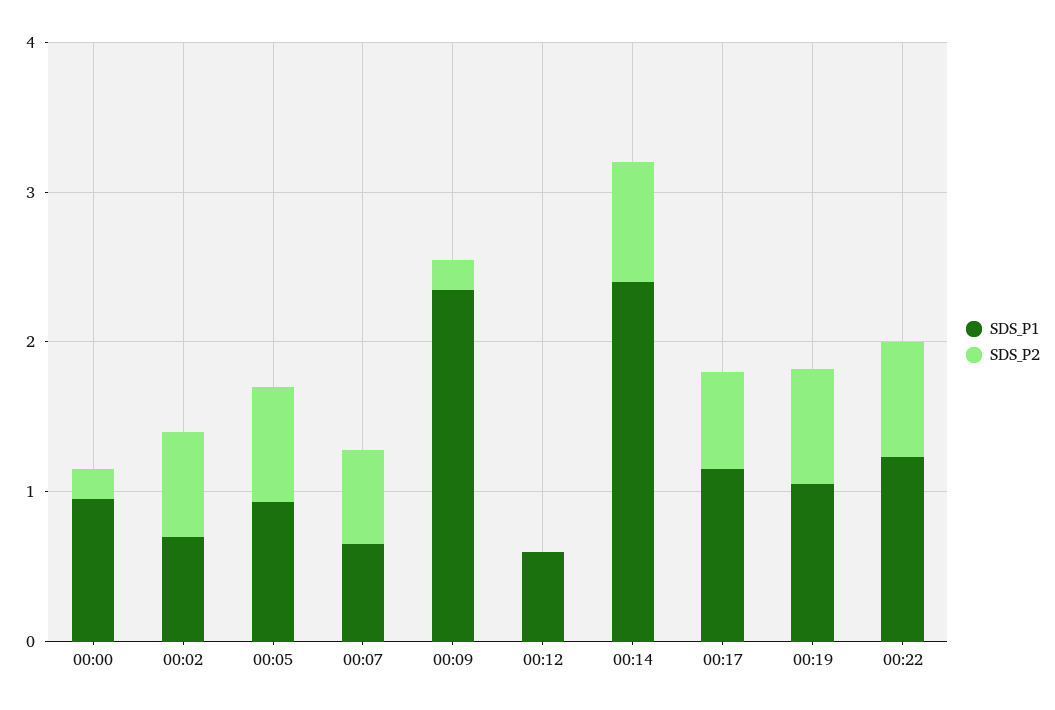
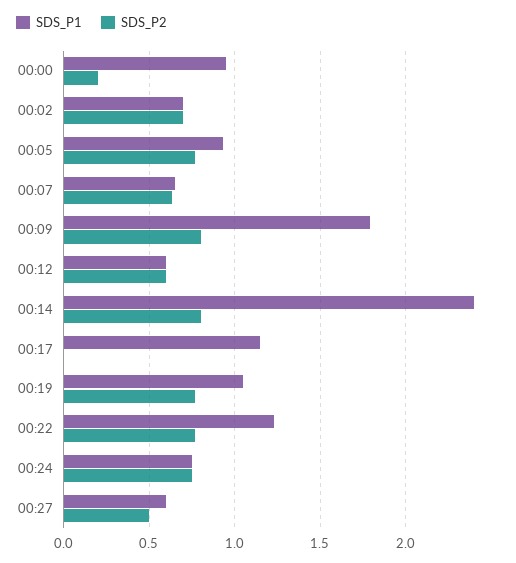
SDS_P1, 00:09: 2.4 -> 1.8
SDS_P2, 00:09: 0.2 -> 0.8
SDS_P2, 00:12: 0 -> 0.6
SDS_P2, 00:17: 0.6 -> 0
SDS_P1, 00:24: none -> 0.75
SDS_P2, 00:24: none -> 0.75
SDS_P1, 00:27: none -> 0.6
SDS_P2, 00:27: none -> 0.5

